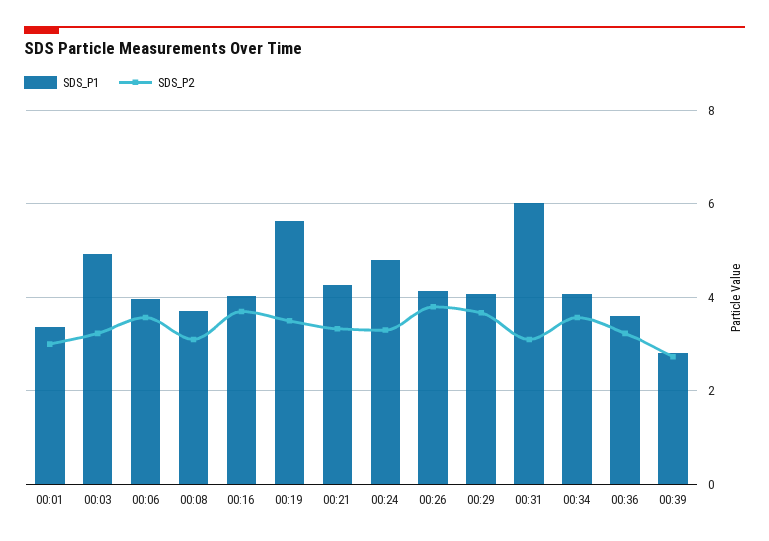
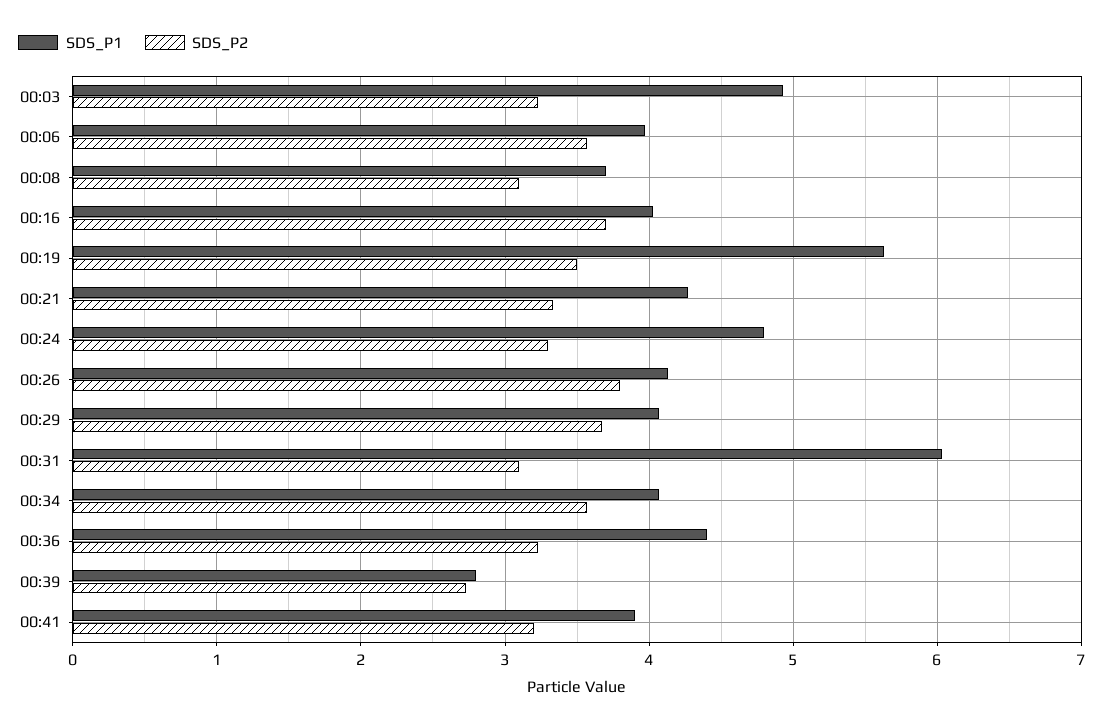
SDS_P1, 00:01: 3.4 -> none
SDS_P2, 00:01: 3 -> none
SDS_P1, 00:36: 3.6 -> 4.4
SDS_P1, 00:41: none -> 3.9
SDS_P2, 00:41: none -> 3.2

